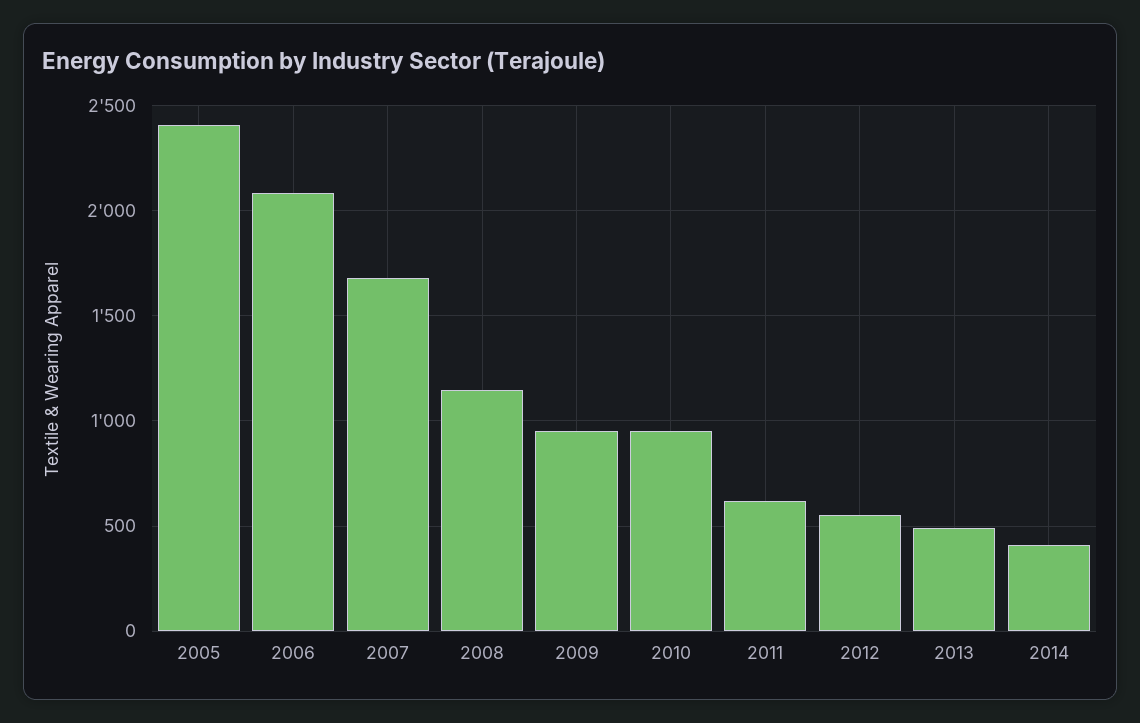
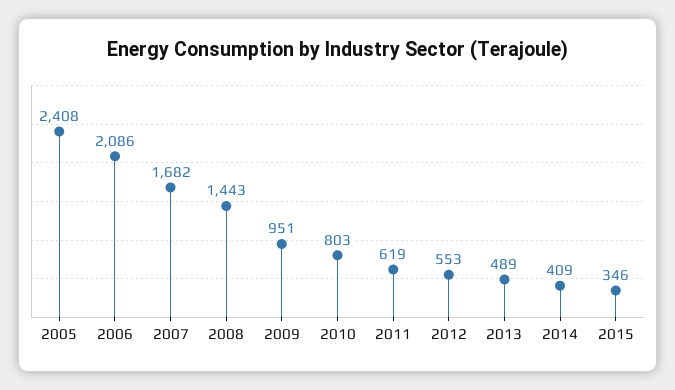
2008: 1150 -> 1443
2010: 950 -> 803
2015: none -> 346

